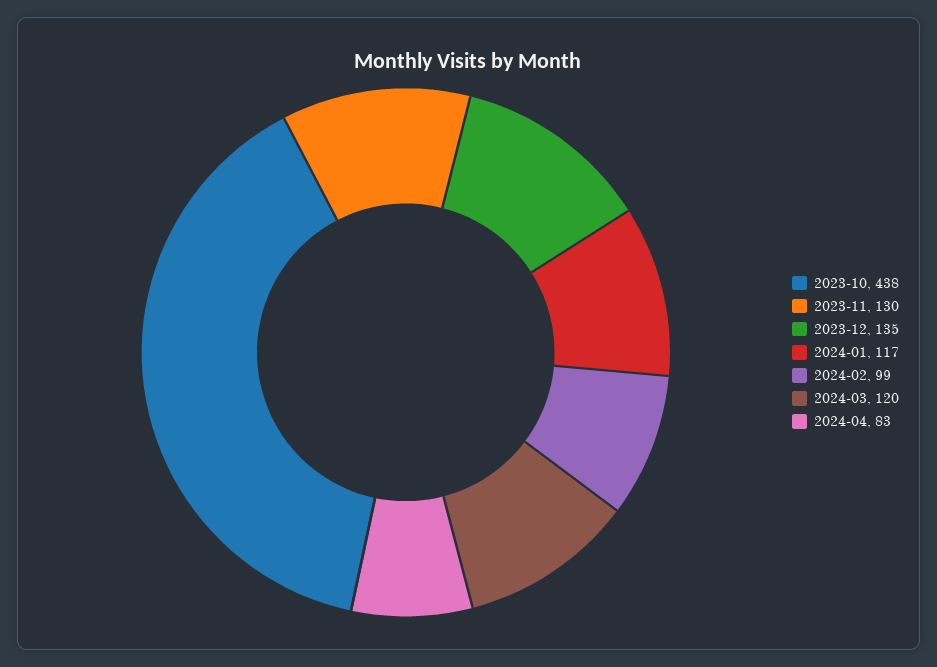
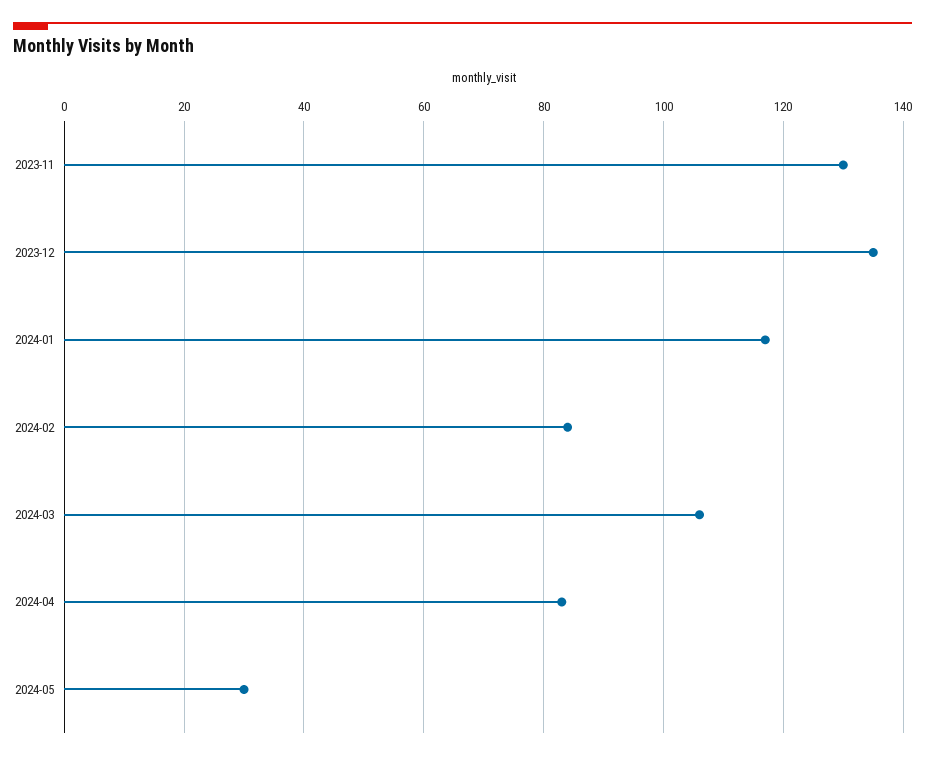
2023-10: 438 -> none
2024-02: 99 -> 85
2024-03: 120 -> 105
2024-05: none -> 30

